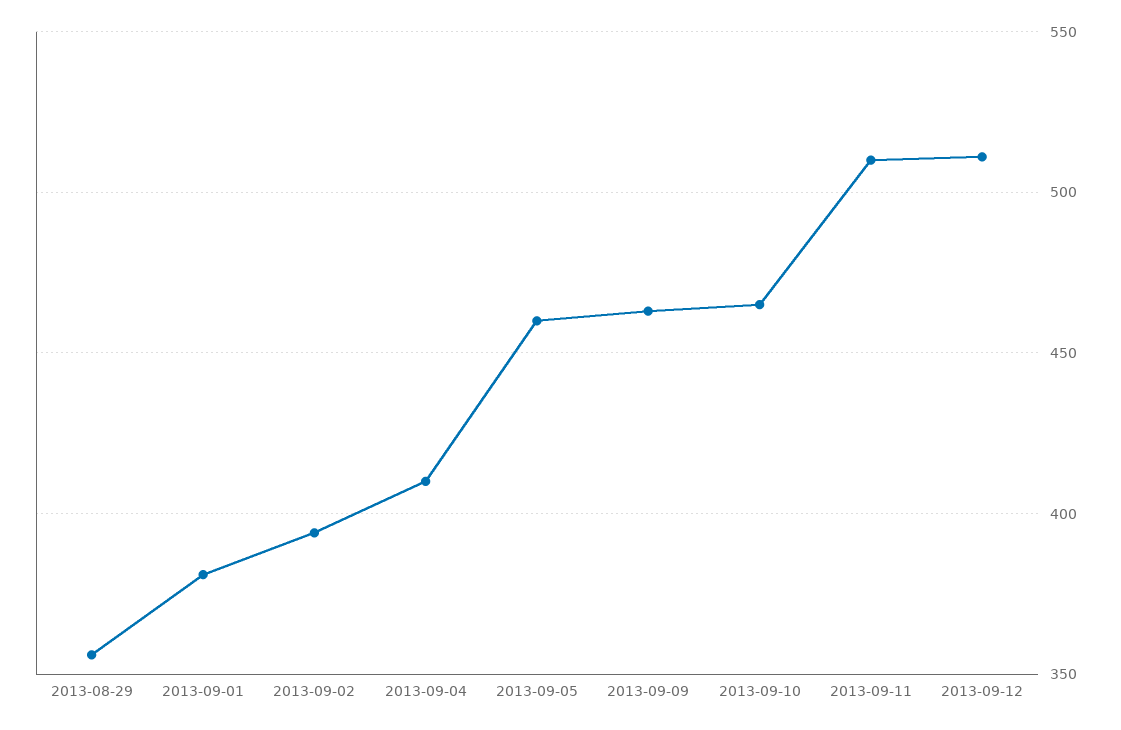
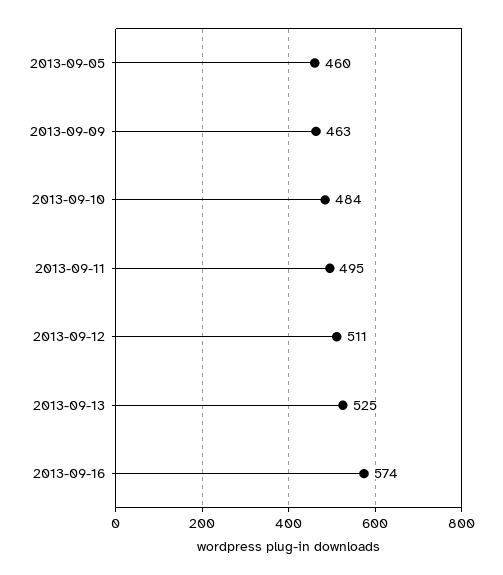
2013-08-29: 355 -> none
2013-09-01: 380 -> none
2013-09-02: 395 -> none
2013-09-04: 410 -> none
2013-09-10: 465 -> 484
2013-09-11: 510 -> 495
2013-09-13: none -> 525
2013-09-16: none -> 574

